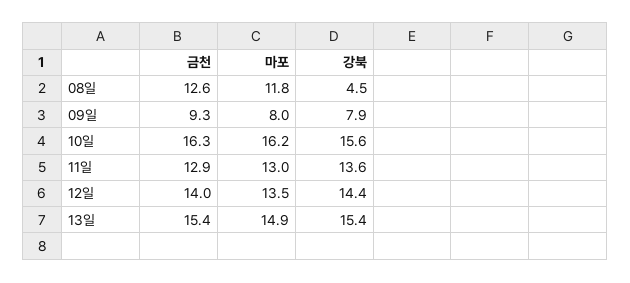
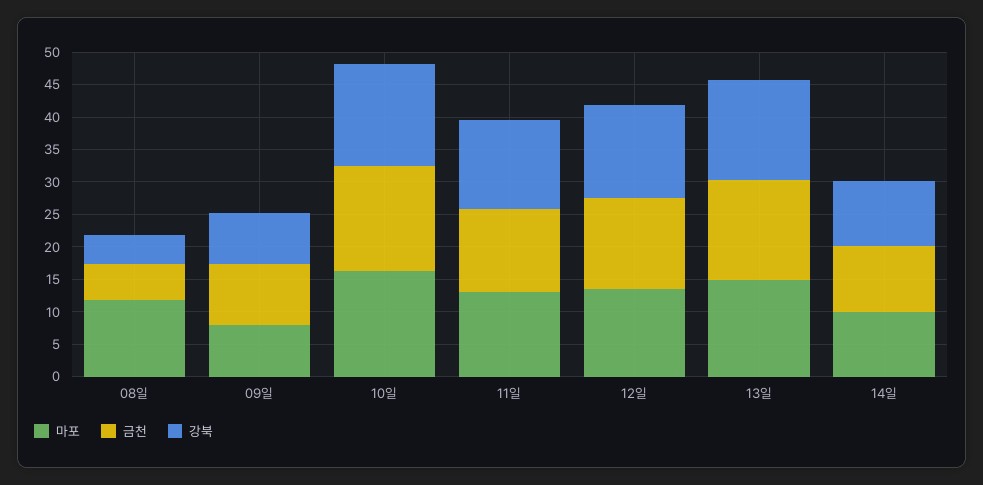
금천, 08일: 12.6 -> 5
마포, 14일: none -> 10
금천, 14일: none -> 10
강북, 14일: none -> 10

